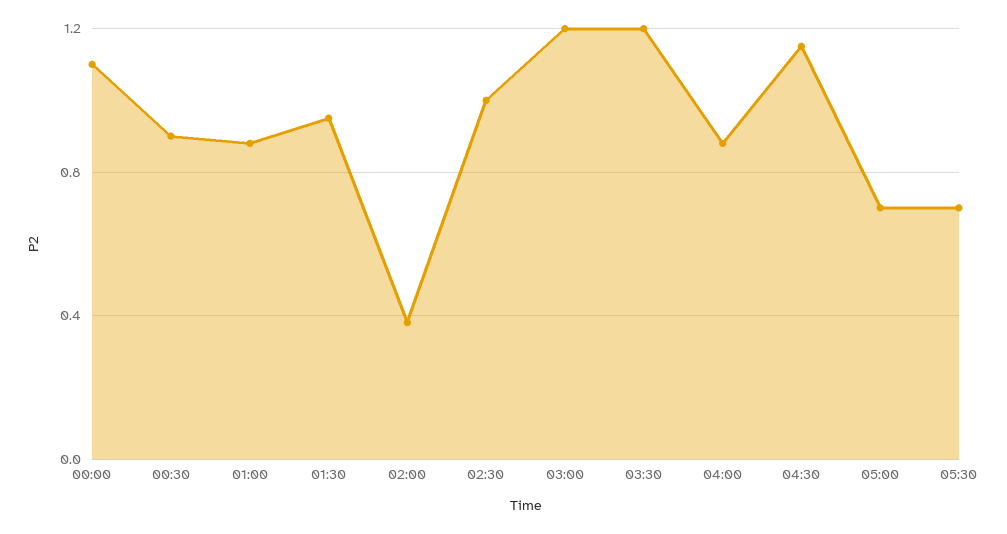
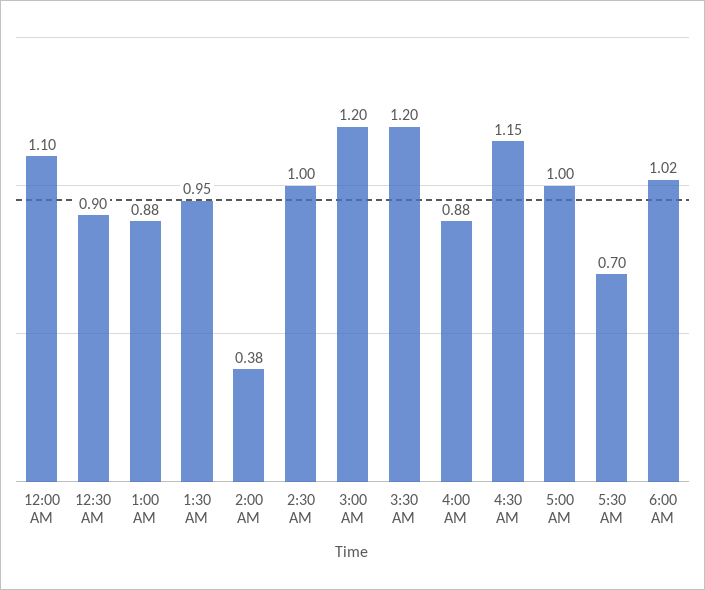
05:00: 0.7 -> 1
6:00 AM: none -> 1.02

